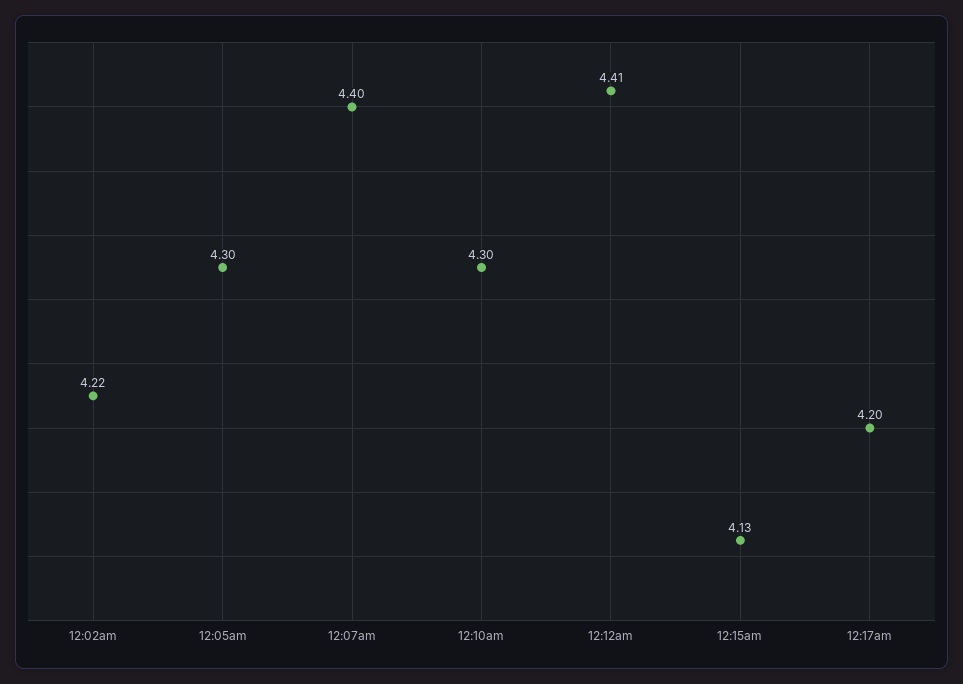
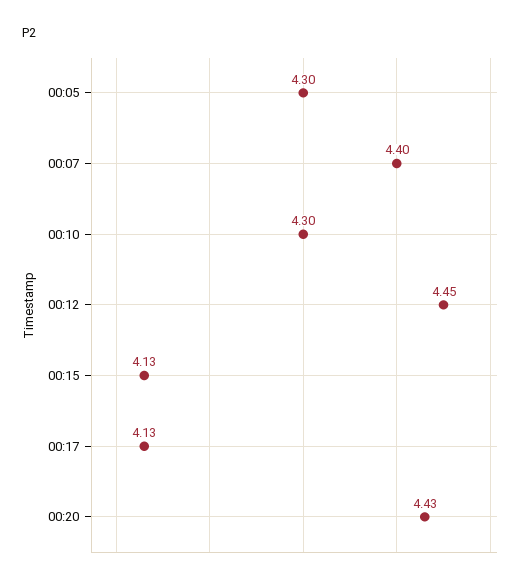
12:02am: 4.22 -> none
12:12am: 4.41 -> 4.45
12:17am: 4.2 -> 4.13
00:20: none -> 4.43

